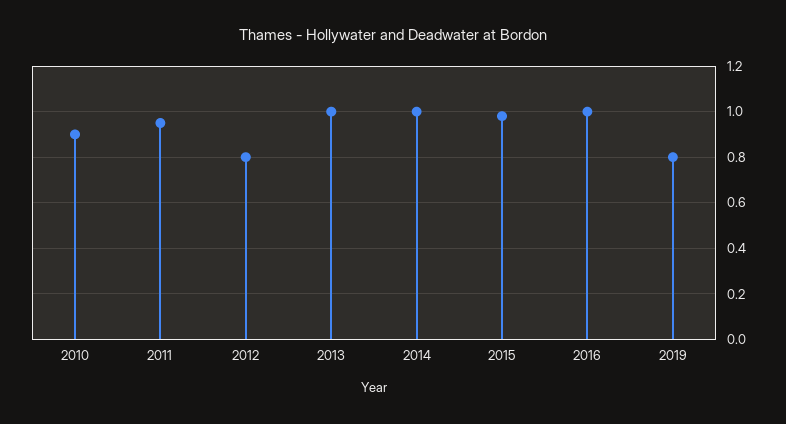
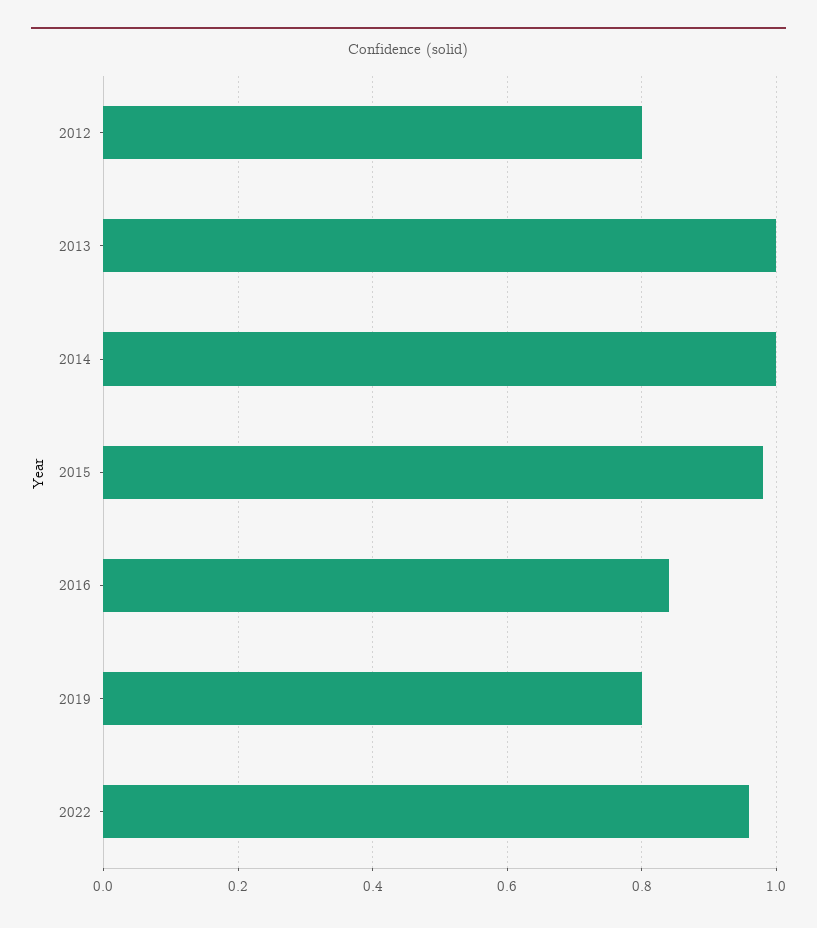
2010: 0.9 -> none
2011: 0.95 -> none
2016: 1 -> 0.85
2022: none -> 0.95

